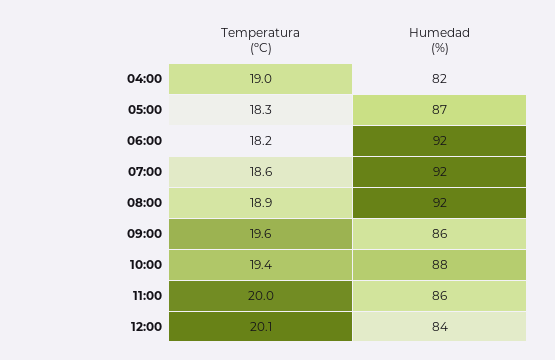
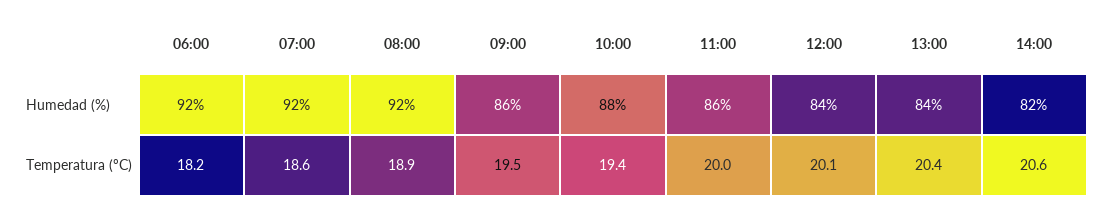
Temperatura (ºC), 04:00: 19 -> none
Humedad (%), 04:00: 82 -> none
Temperatura (ºC), 05:00: 18.3 -> none
Humedad (%), 05:00: 87 -> none
Temperatura (ºC), 09:00: 19.6 -> 19.5
Humedad (%), 13:00: none -> 84
Humedad (%), 14:00: none -> 82
Temperatura (ºC), 13:00: none -> 20.4
Temperatura (ºC), 14:00: none -> 20.6

